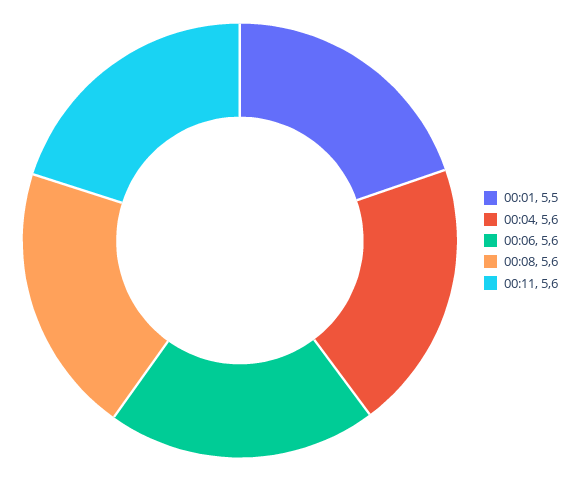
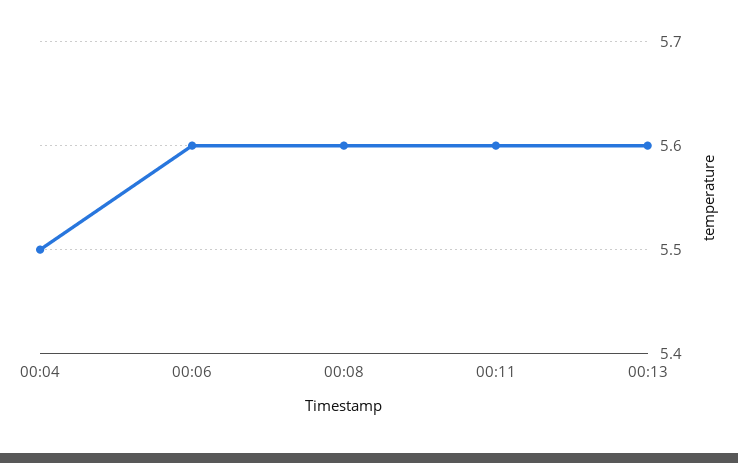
00:01: 5.5 -> none
00:04: 5.6 -> 5.5
00:13: none -> 5.6

